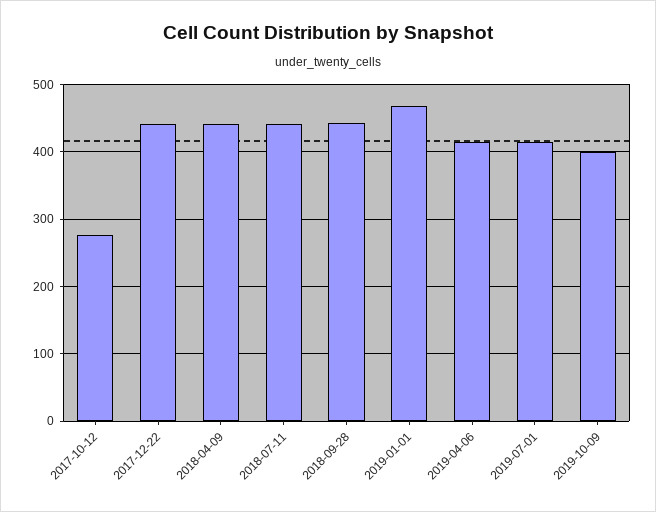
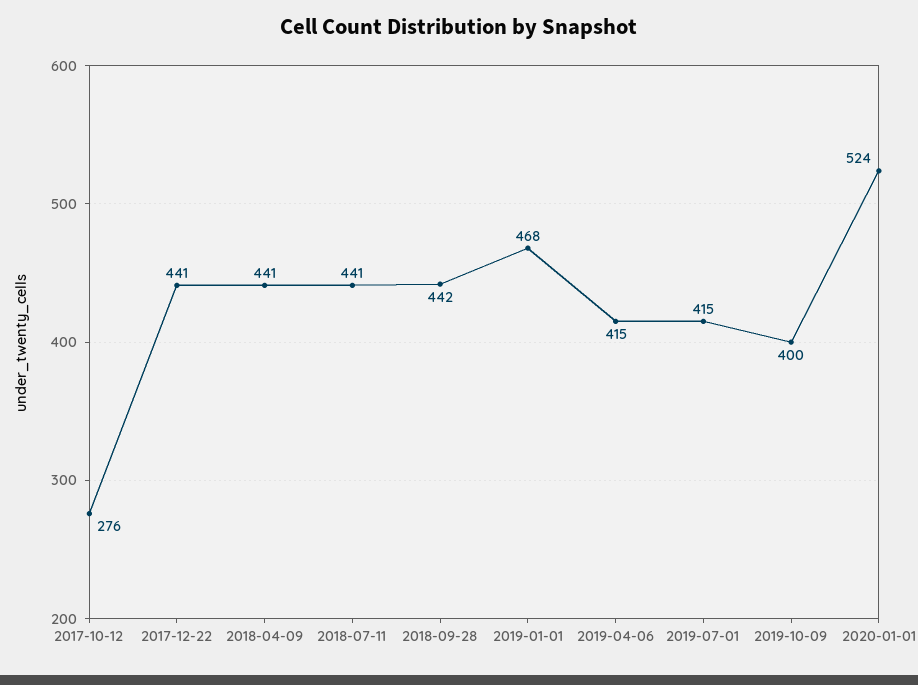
2020-01-01: none -> 524

